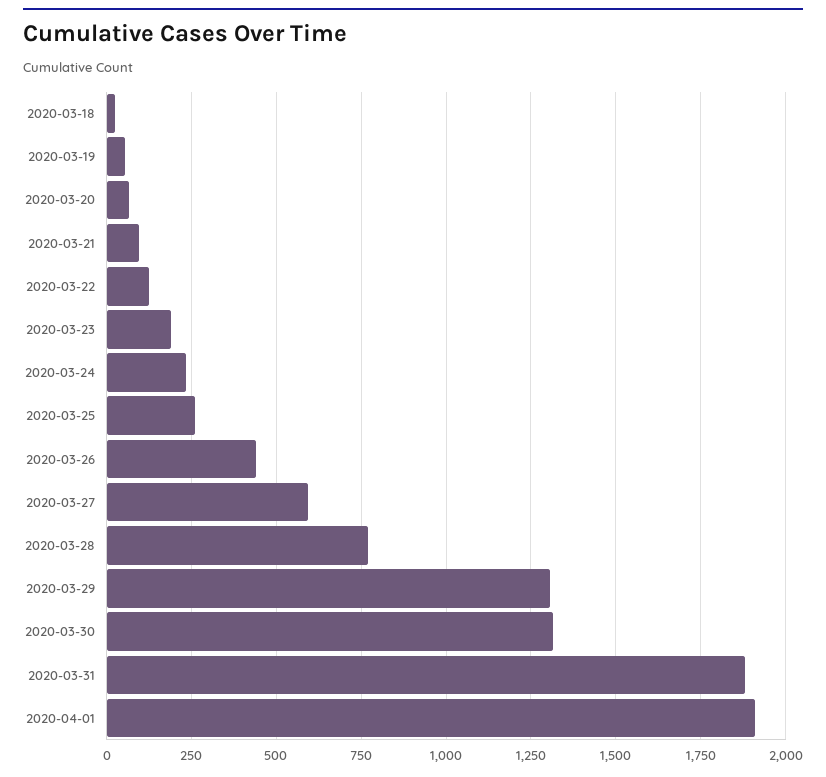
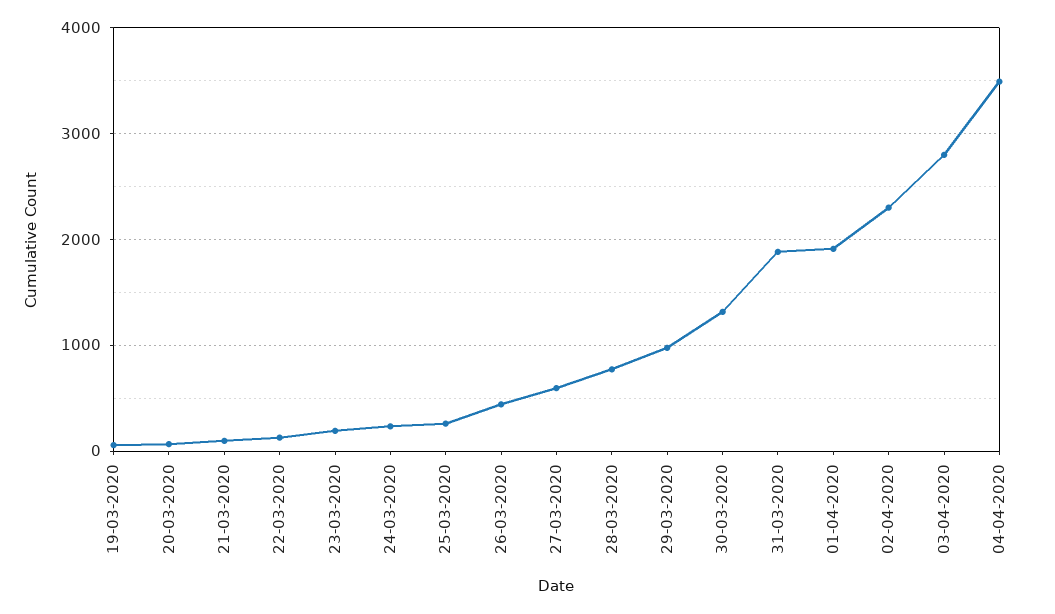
2020-03-18: 25 -> none
2020-03-29: 1300 -> 1000
02-04-2020: none -> 2300
03-04-2020: none -> 2800
04-04-2020: none -> 3500

